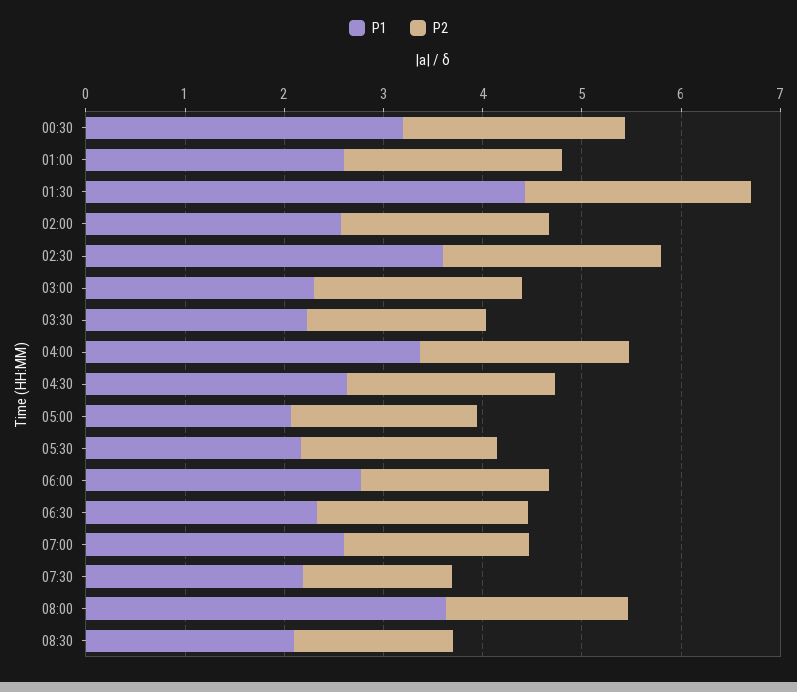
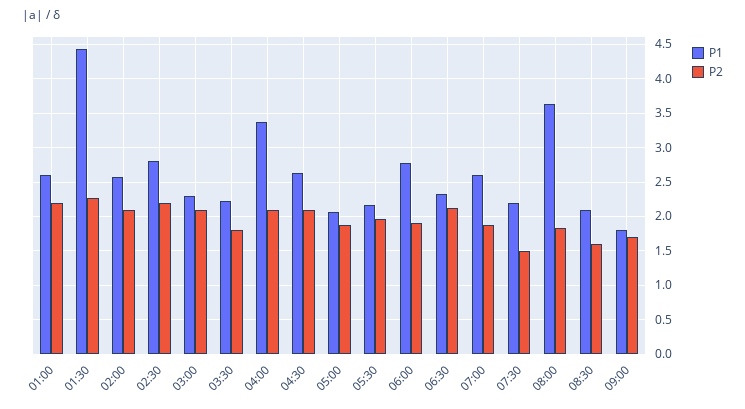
P1, 00:30: 3.2 -> none
P2, 00:30: 2.2 -> none
P1, 02:30: 3.6 -> 2.8
P1, 09:00: none -> 1.8
P2, 09:00: none -> 1.7

